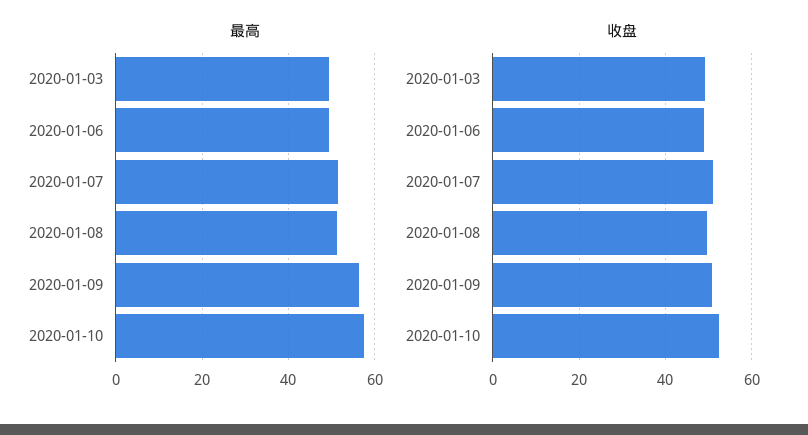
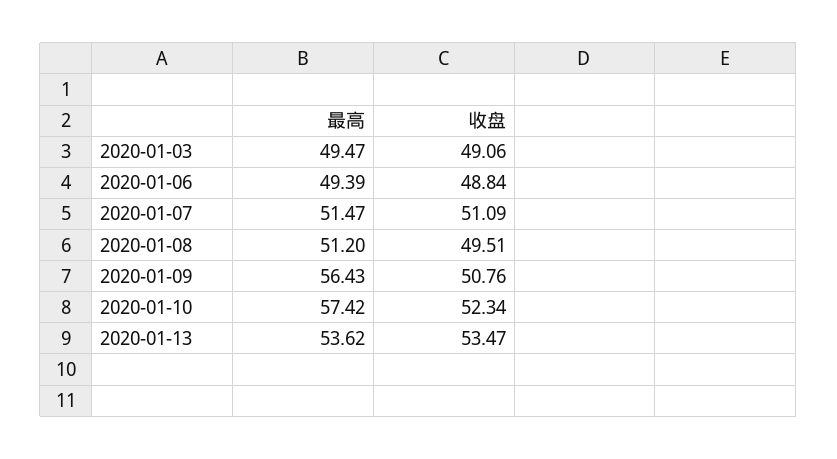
最高, 2020-01-13: none -> 53.62
收盘, 2020-01-13: none -> 53.47

